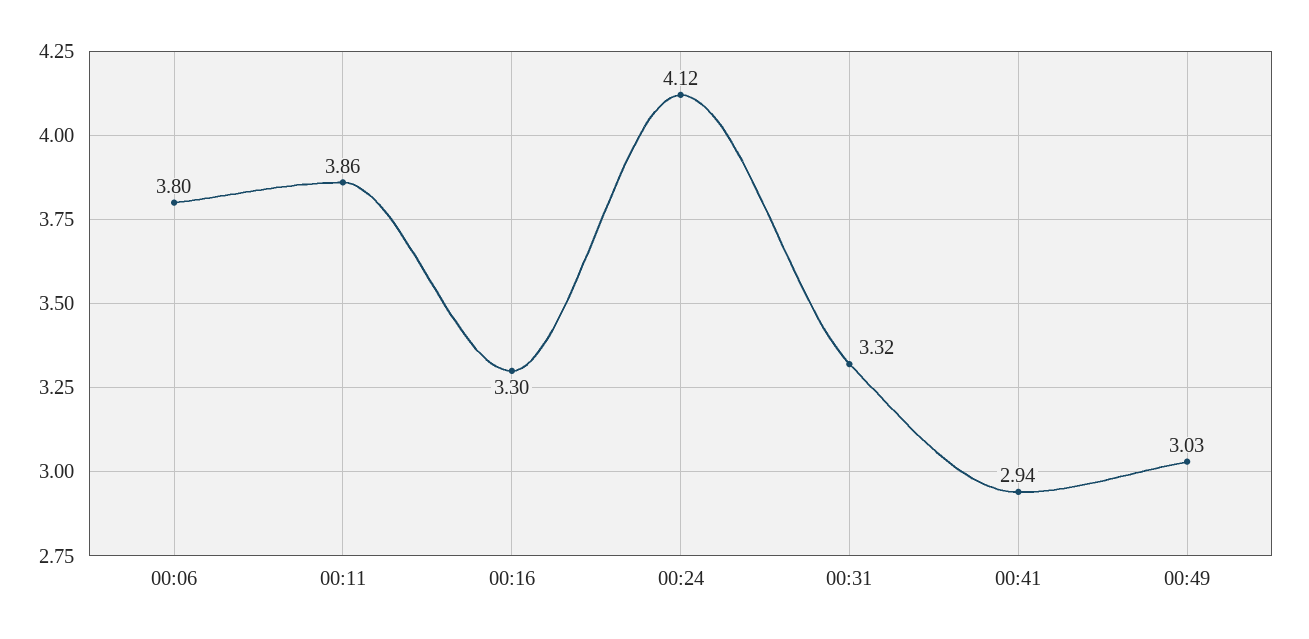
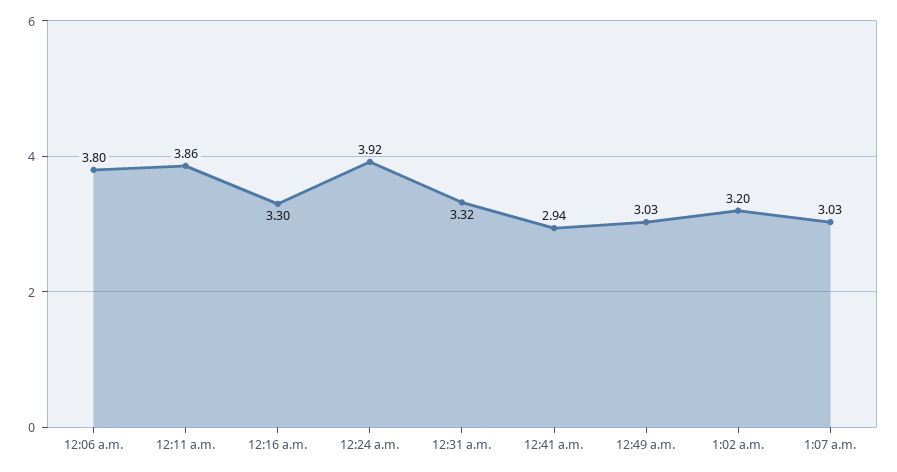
00:24: 4.12 -> 3.92
1:02 a.m.: none -> 3.2
1:07 a.m.: none -> 3.03

